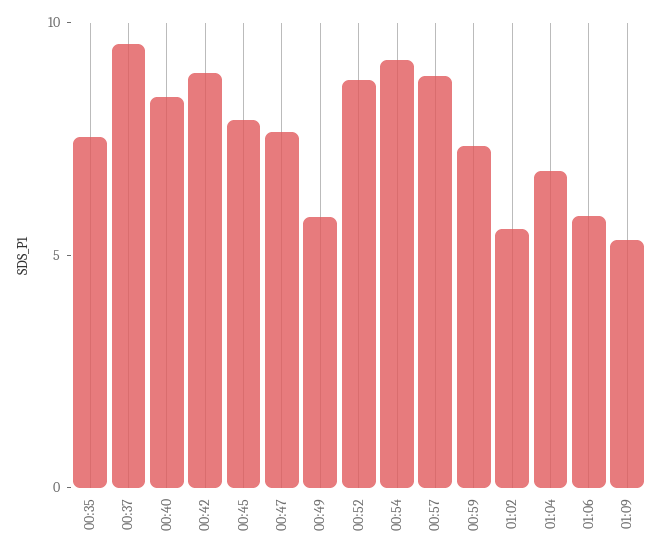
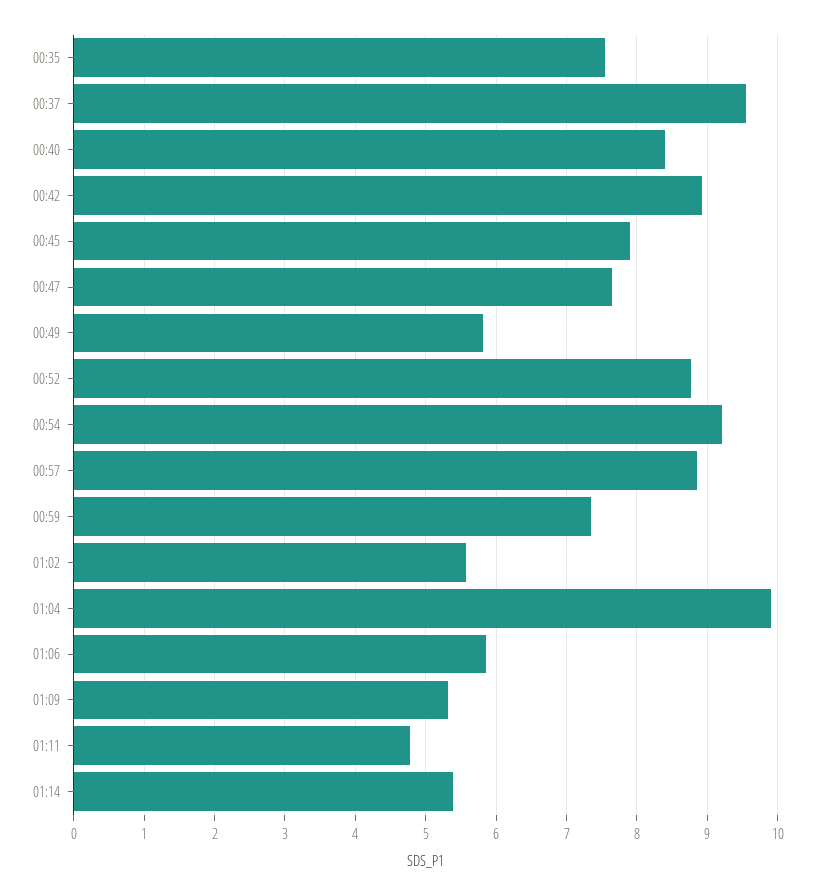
01:04: 7 -> 9.9
01:11: none -> 4.8
01:14: none -> 5.4

